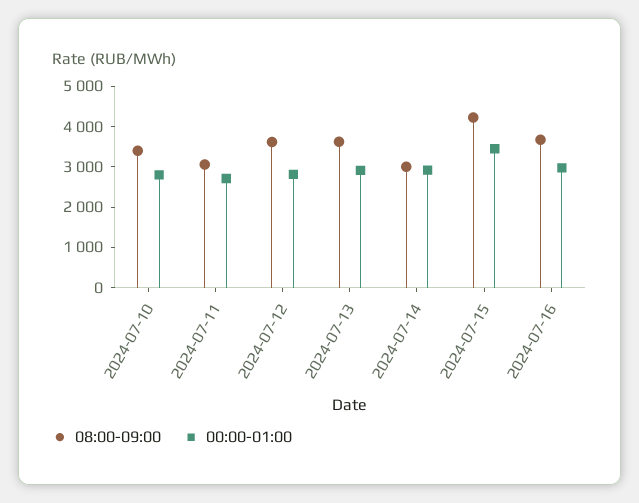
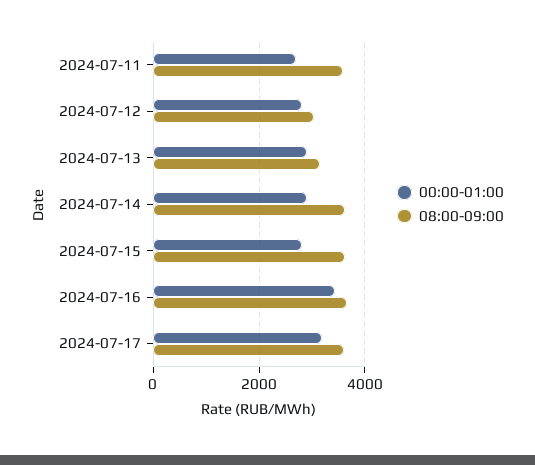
08:00-09:00, 2024-07-10: 3400 -> none
00:00-01:00, 2024-07-10: 2800 -> none
08:00-09:00, 2024-07-11: 3000 -> 3600
08:00-09:00, 2024-07-12: 3600 -> 3000
08:00-09:00, 2024-07-13: 3600 -> 3200
08:00-09:00, 2024-07-14: 3000 -> 3600
08:00-09:00, 2024-07-15: 4200 -> 3600
00:00-01:00, 2024-07-15: 3400 -> 2800
00:00-01:00, 2024-07-16: 3000 -> 3400
00:00-01:00, 2024-07-17: none -> 3200
08:00-09:00, 2024-07-17: none -> 3600

